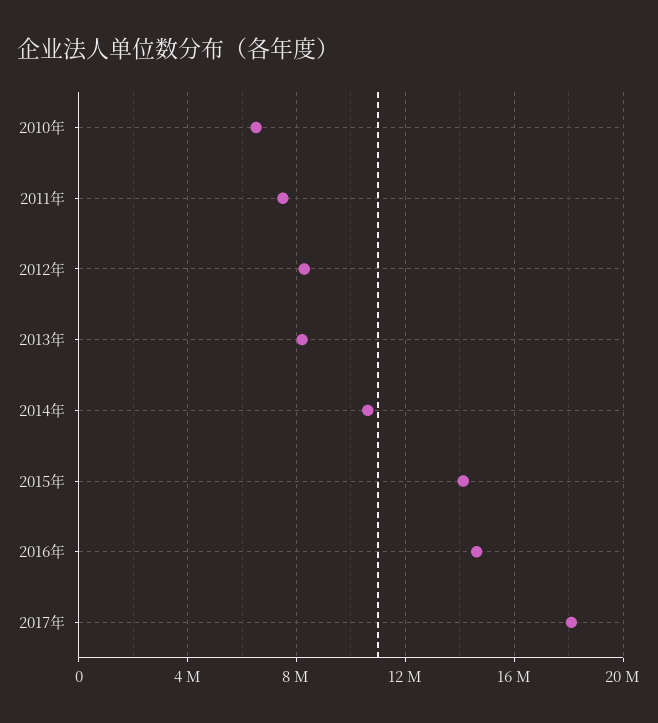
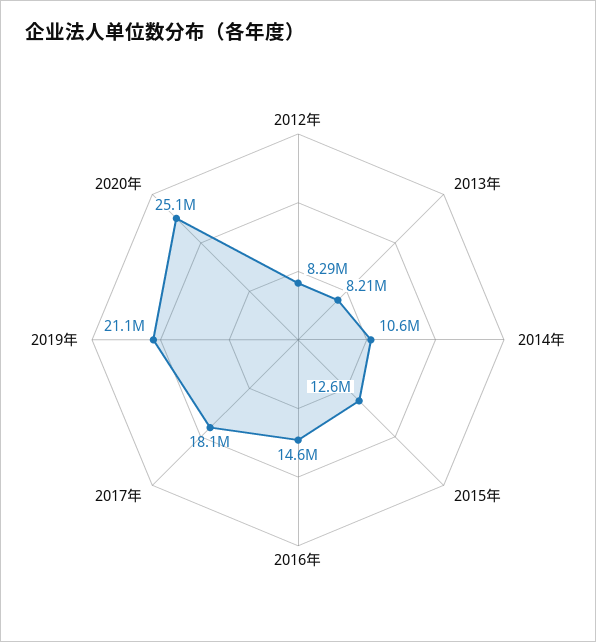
2010年: 6500000 -> none
2011年: 7500000 -> none
2015年: 14000000 -> 12600000
2019年: none -> 21100000
2020年: none -> 25100000

